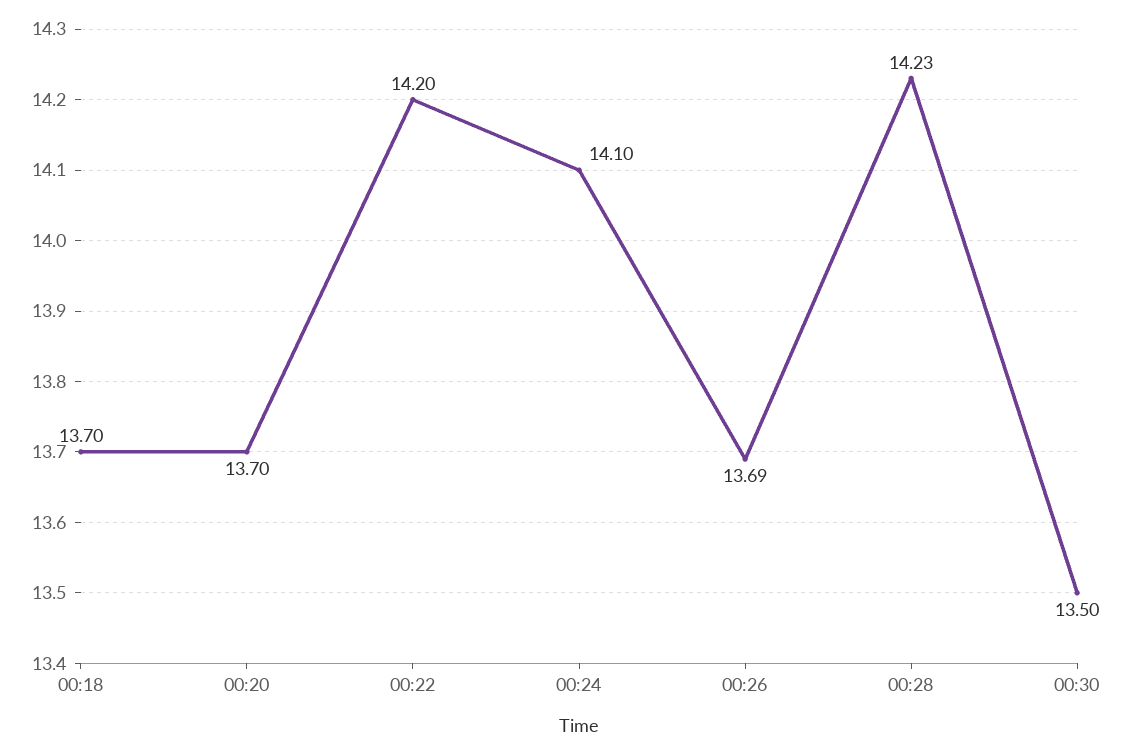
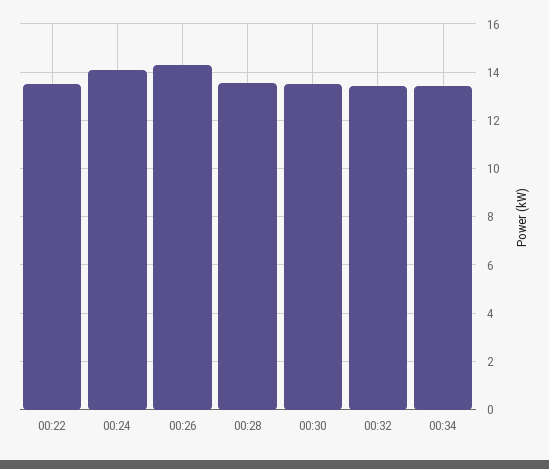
00:18: 13.7 -> none
00:20: 13.7 -> none
00:22: 14.2 -> 13.5
00:26: 13.69 -> 14.25
00:28: 14.23 -> 13.5
00:32: none -> 13.5
00:34: none -> 13.5

